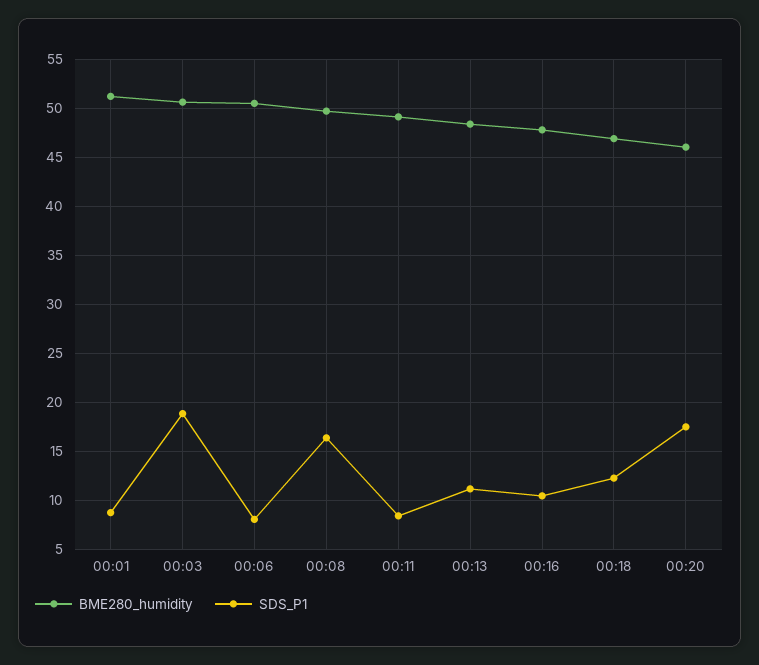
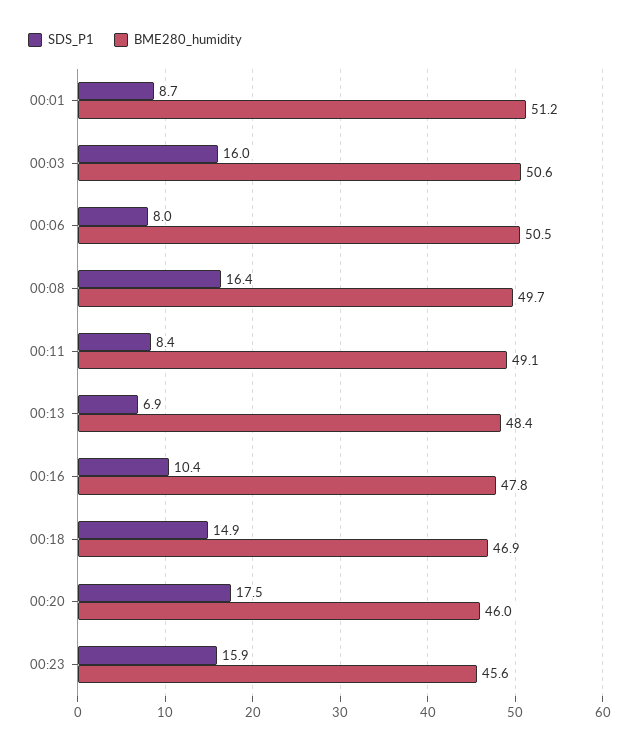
SDS_P1, 00:03: 19 -> 16
SDS_P1, 00:13: 11 -> 6.9
SDS_P1, 00:18: 12 -> 14.9
SDS_P1, 00:23: none -> 15.9
BME280_humidity, 00:23: none -> 45.6

